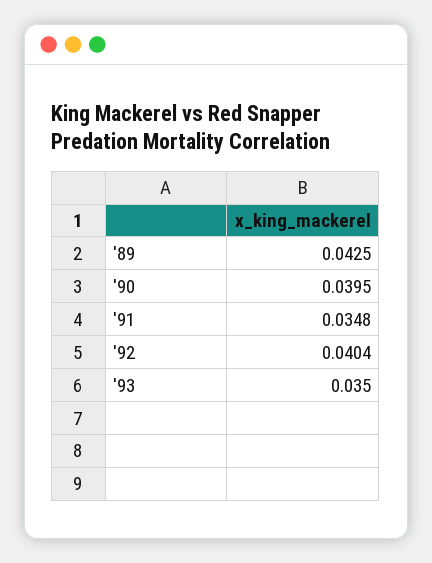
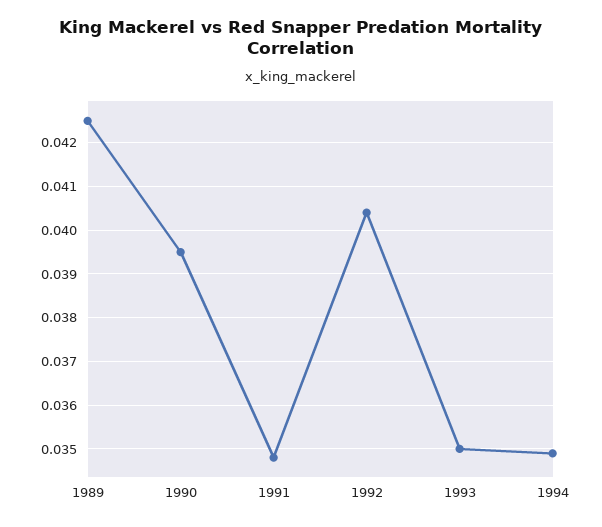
1994: none -> 0.035

